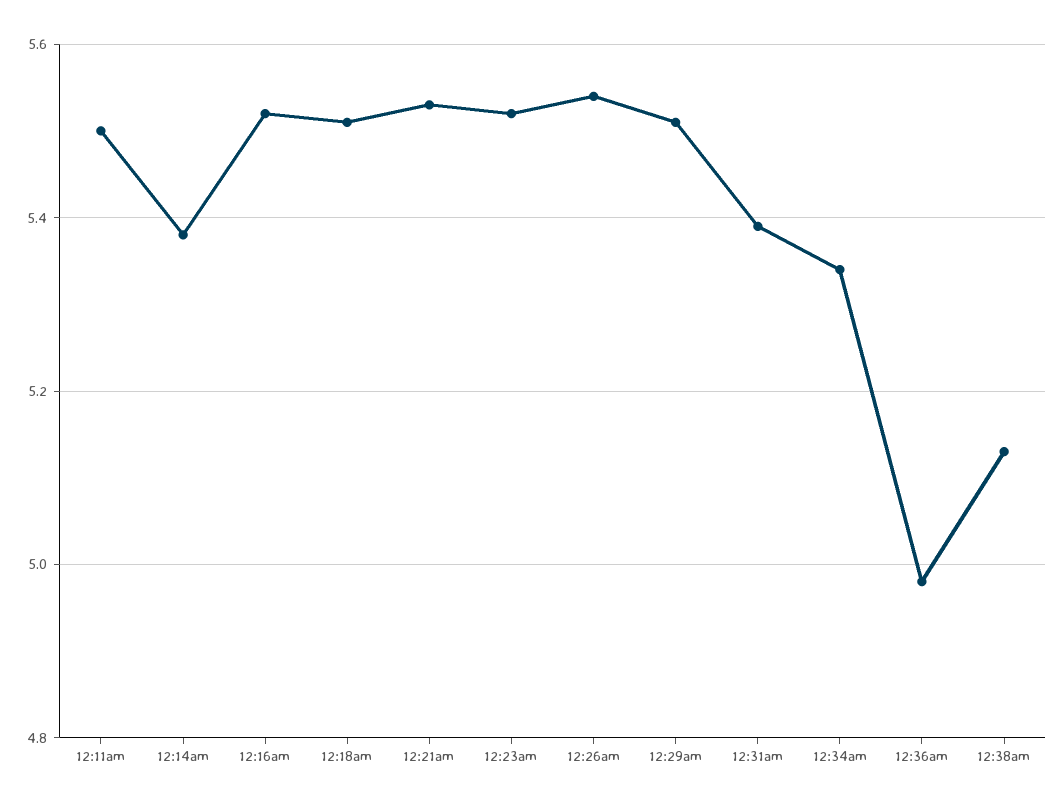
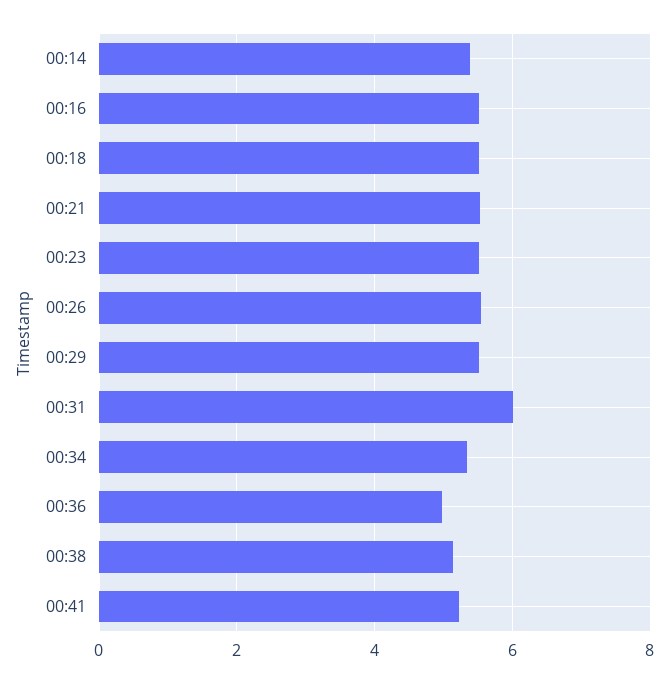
12:11am: 5.5 -> none
12:31am: 5.4 -> 6
00:41: none -> 5.2

